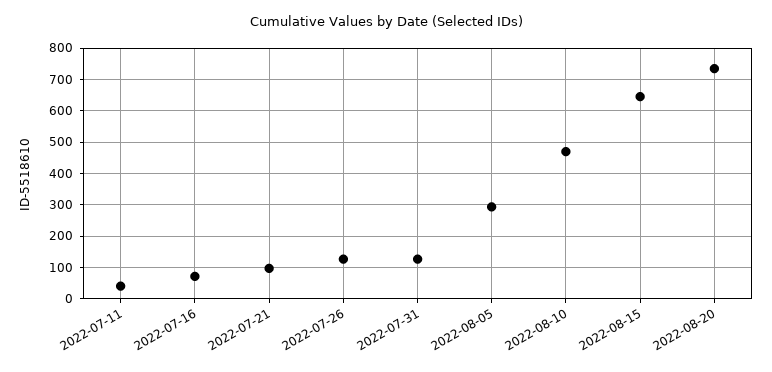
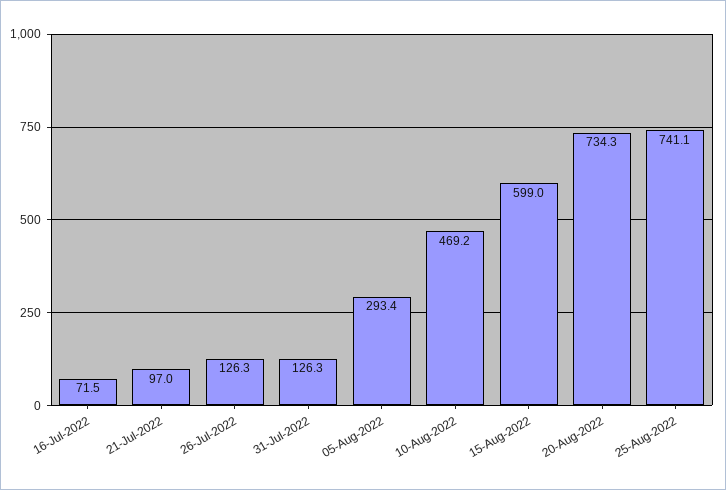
2022-07-11: 40 -> none
2022-08-15: 640 -> 599
25-Aug-2022: none -> 741.1

